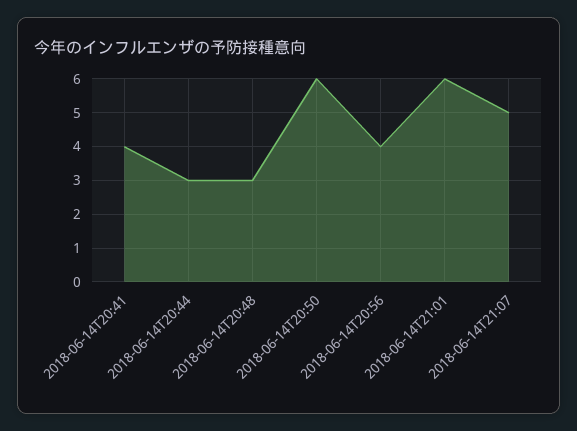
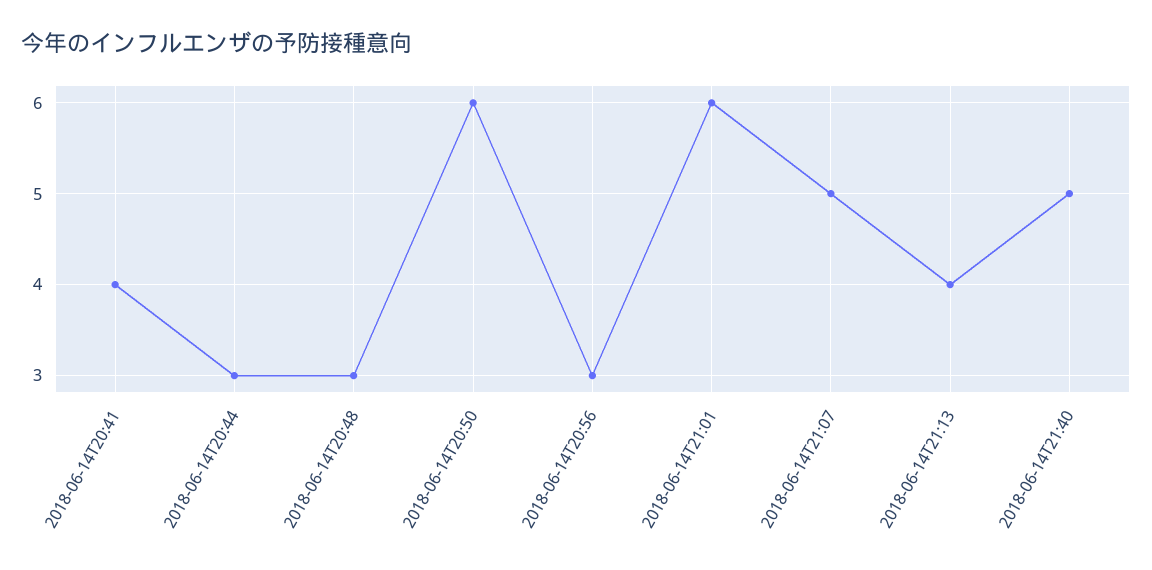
2018-06-14T20:56: 4 -> 3
2018-06-14T21:13: none -> 4
2018-06-14T21:40: none -> 5

